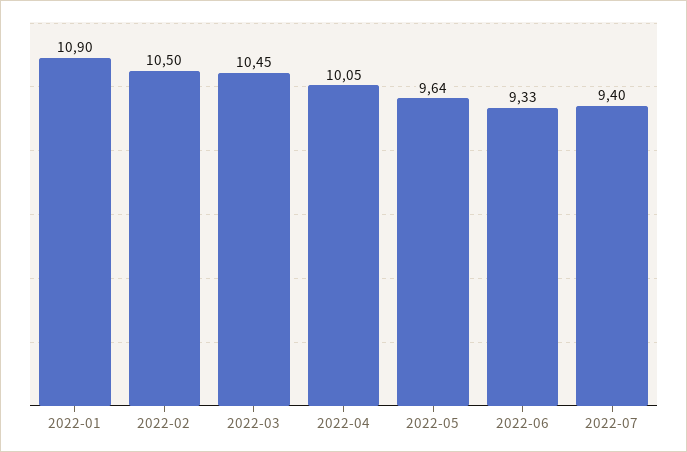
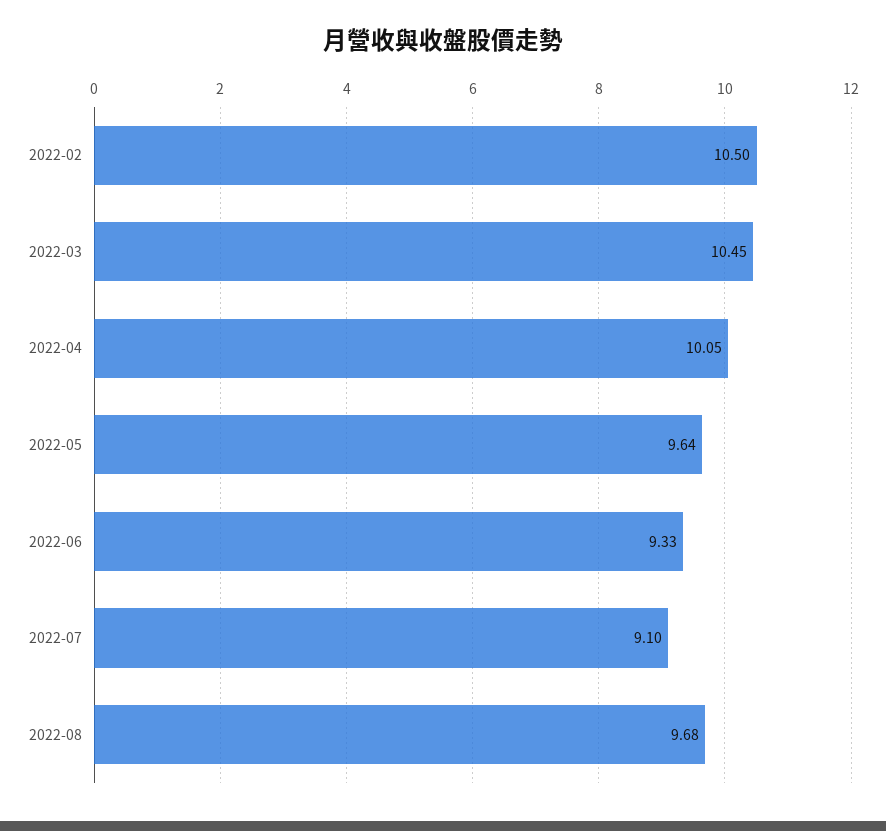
2022-01: 10.9 -> none
2022-07: 9.4 -> 9.1
2022-08: none -> 9.68

